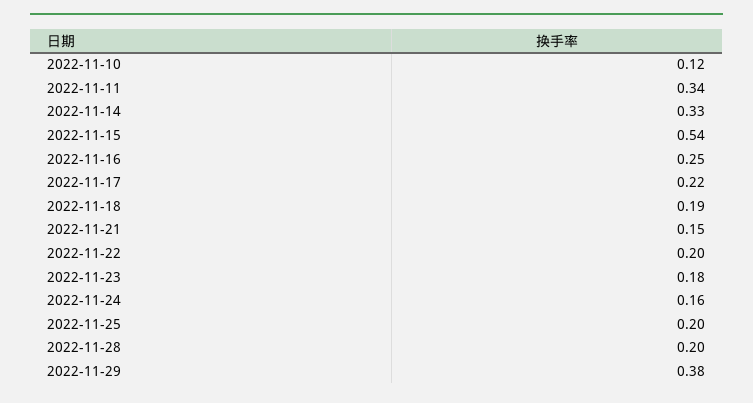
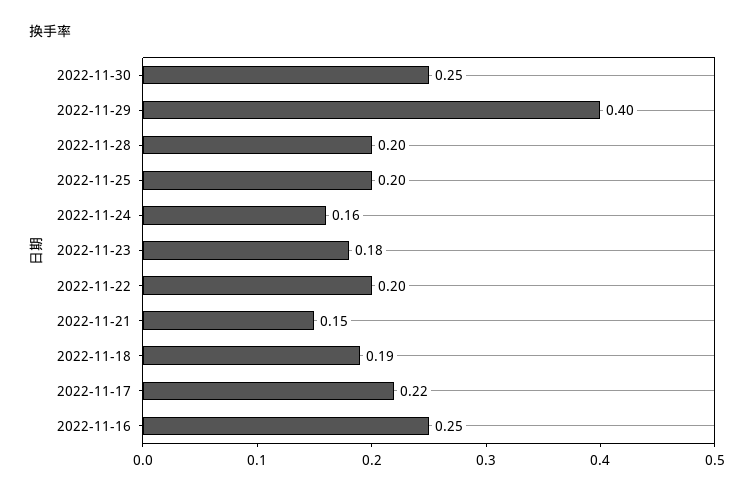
2022-11-10: 0.12 -> none
2022-11-11: 0.34 -> none
2022-11-14: 0.33 -> none
2022-11-15: 0.54 -> none
2022-11-29: 0.38 -> 0.4
2022-11-30: none -> 0.25

